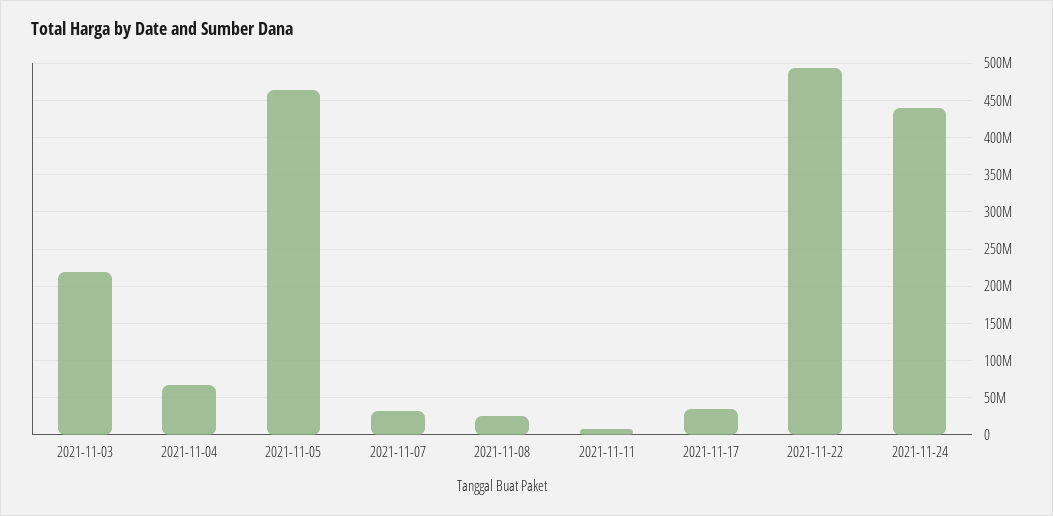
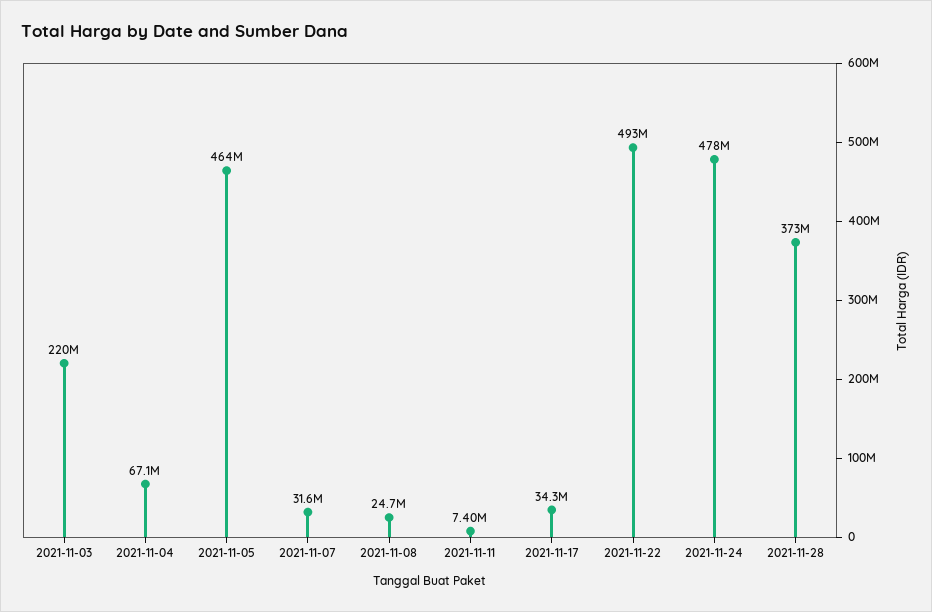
2021-11-24: 440000000 -> 478000000
2021-11-28: none -> 373000000

